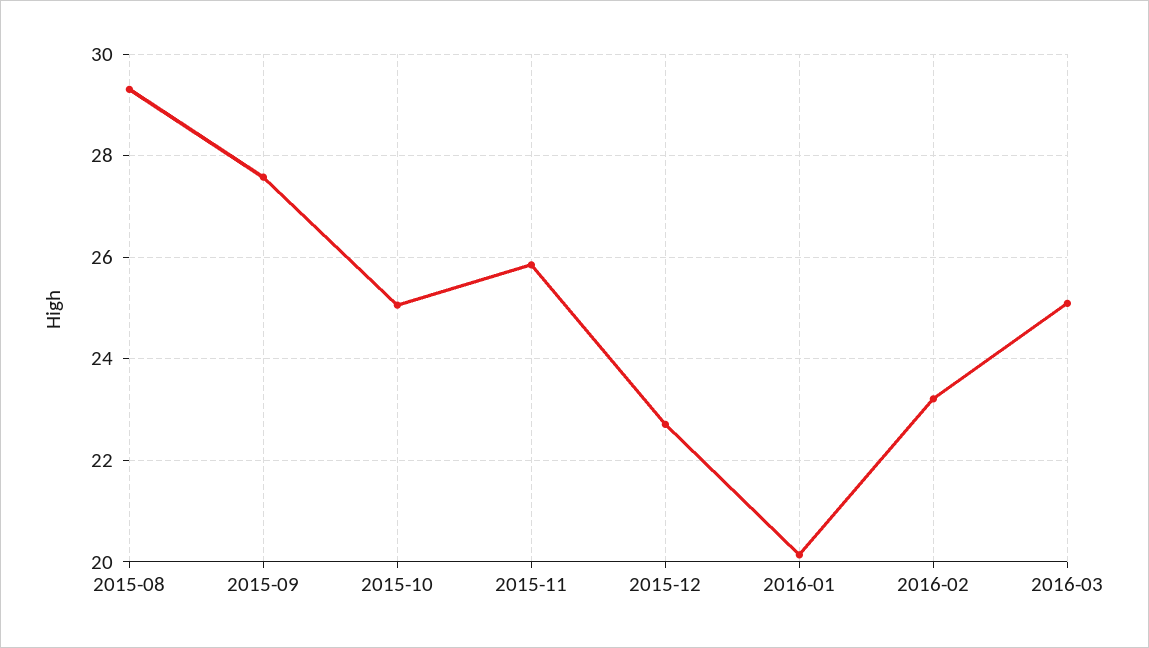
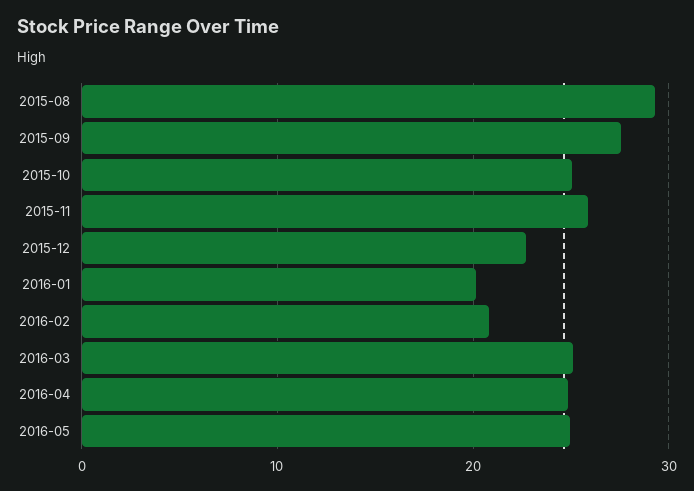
2016-02: 23.2 -> 21
2016-04: none -> 25
2016-05: none -> 25

